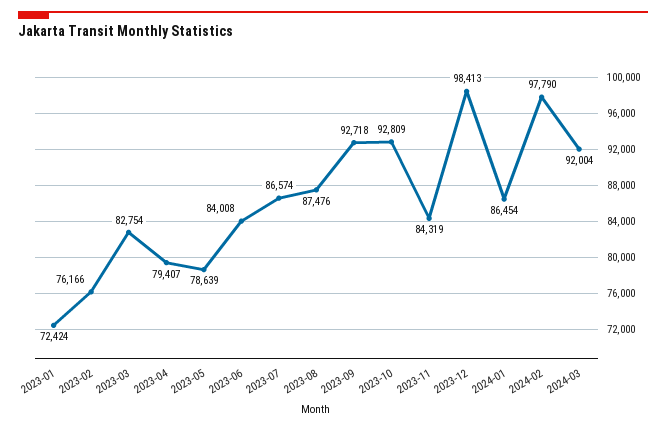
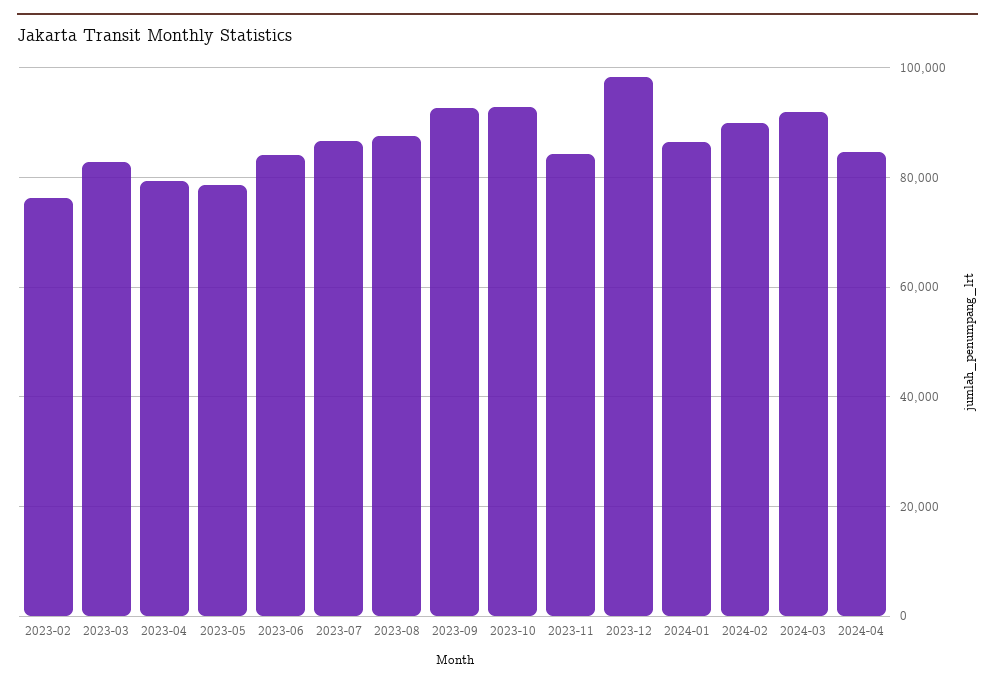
2023-01: 72424 -> none
2024-02: 97790 -> 90000
2024-04: none -> 84000

